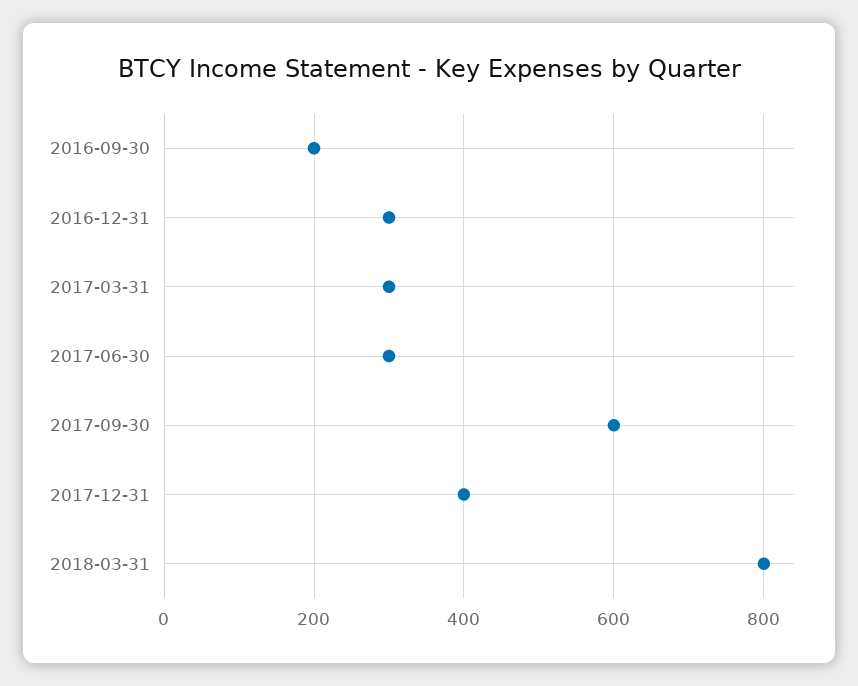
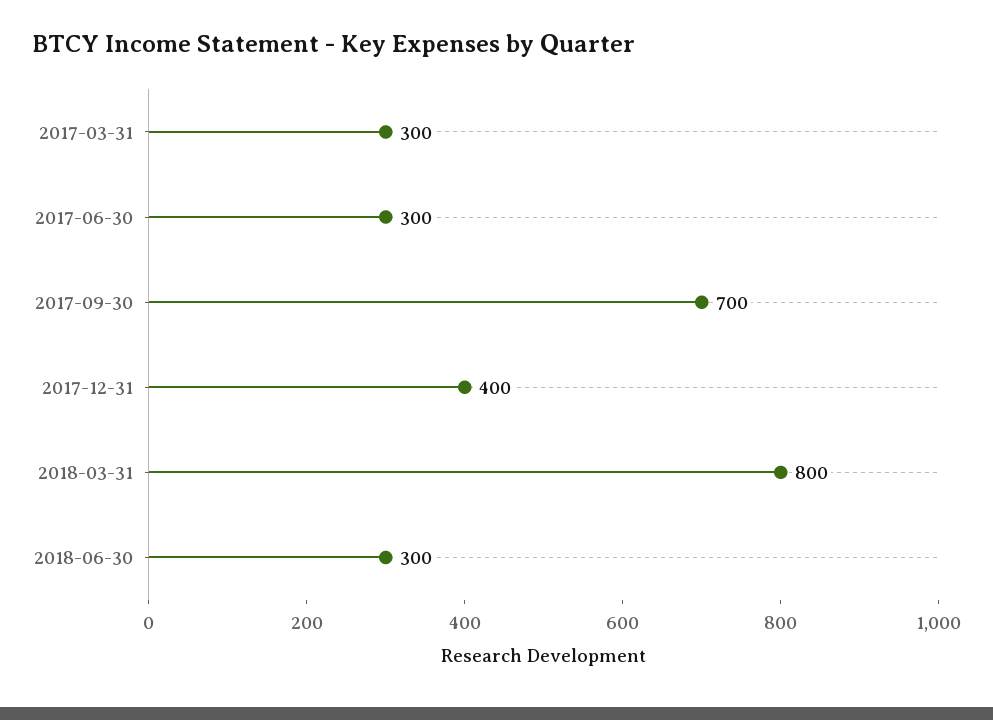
2016-09-30: 200 -> none
2016-12-31: 300 -> none
2017-09-30: 600 -> 700
2018-06-30: none -> 300

